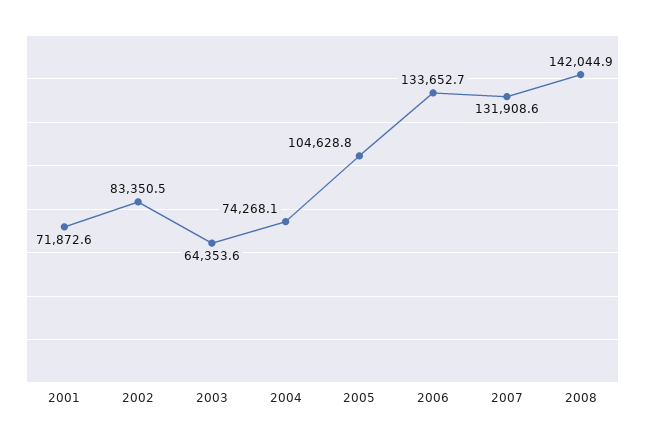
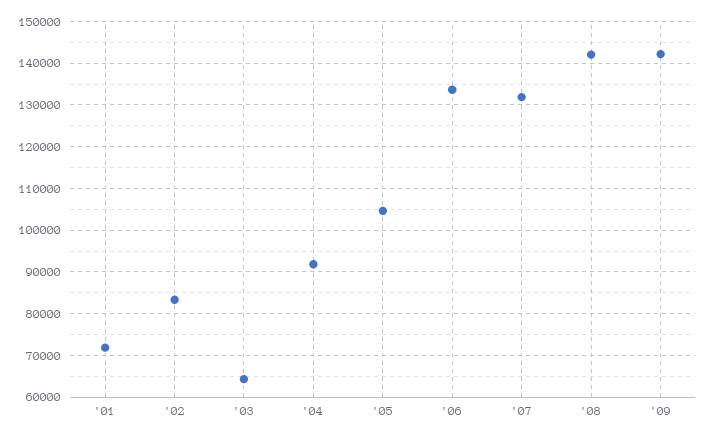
2004: 74268.1 -> 92000
'09: none -> 142000

